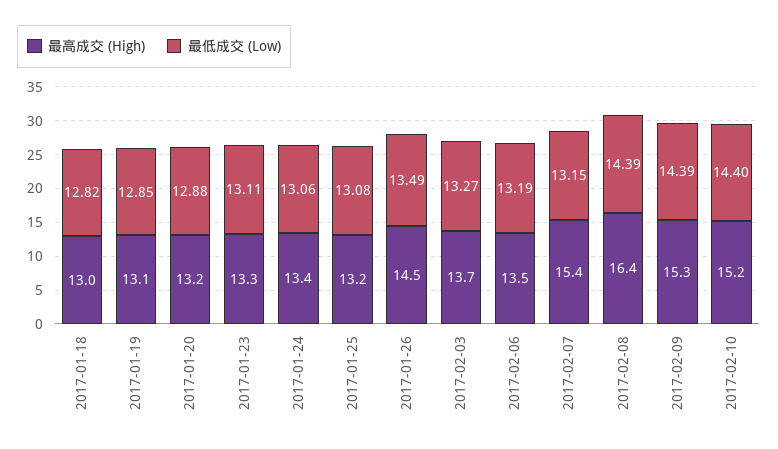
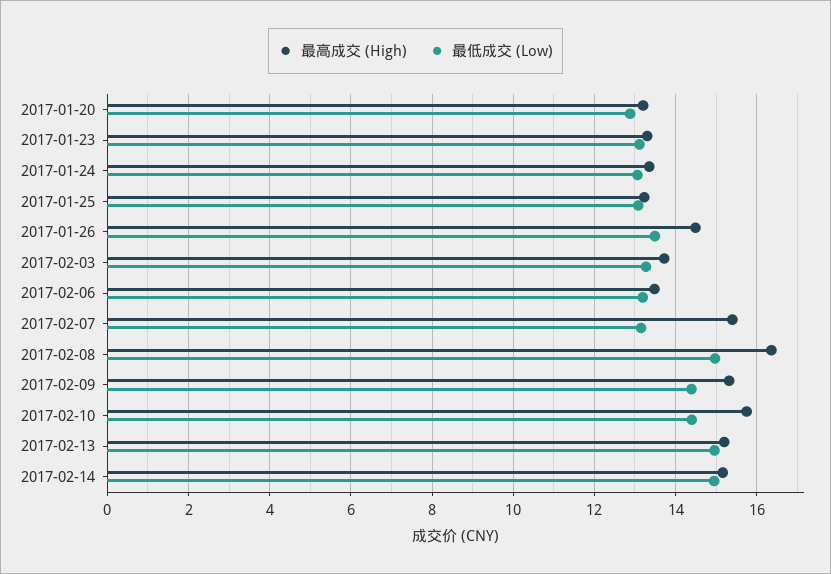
最高成交 (High), 2017-01-18: 13 -> none
最低成交 (Low), 2017-01-18: 12.82 -> none
最高成交 (High), 2017-01-19: 13.1 -> none
最低成交 (Low), 2017-01-19: 12.85 -> none
最低成交 (Low), 2017-02-08: 14.39 -> 15
最高成交 (High), 2017-02-10: 15.2 -> 15.8
最高成交 (High), 2017-02-13: none -> 15.2
最低成交 (Low), 2017-02-13: none -> 15
最高成交 (High), 2017-02-14: none -> 15.2
最低成交 (Low), 2017-02-14: none -> 15

